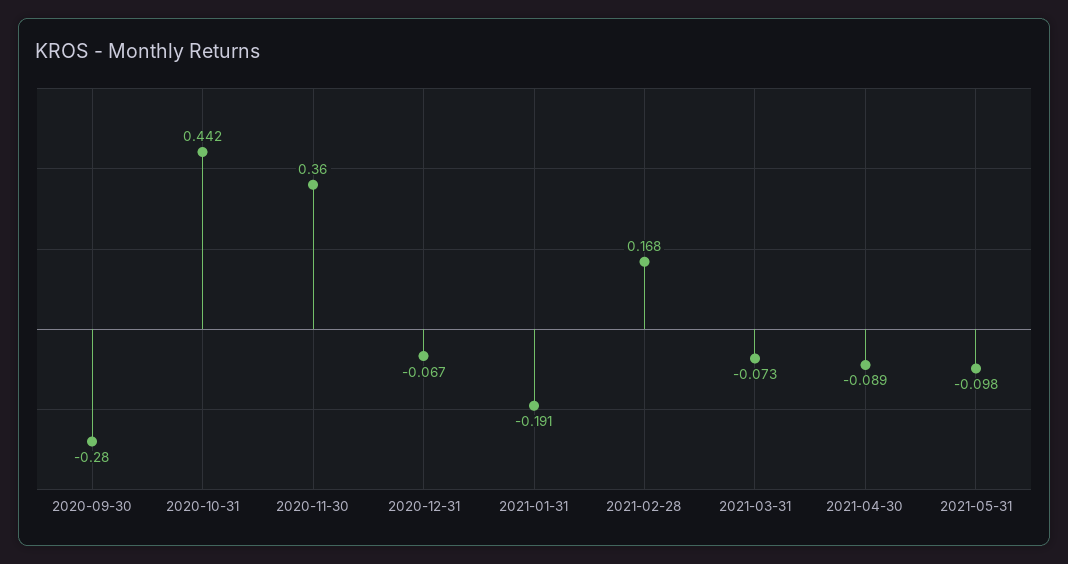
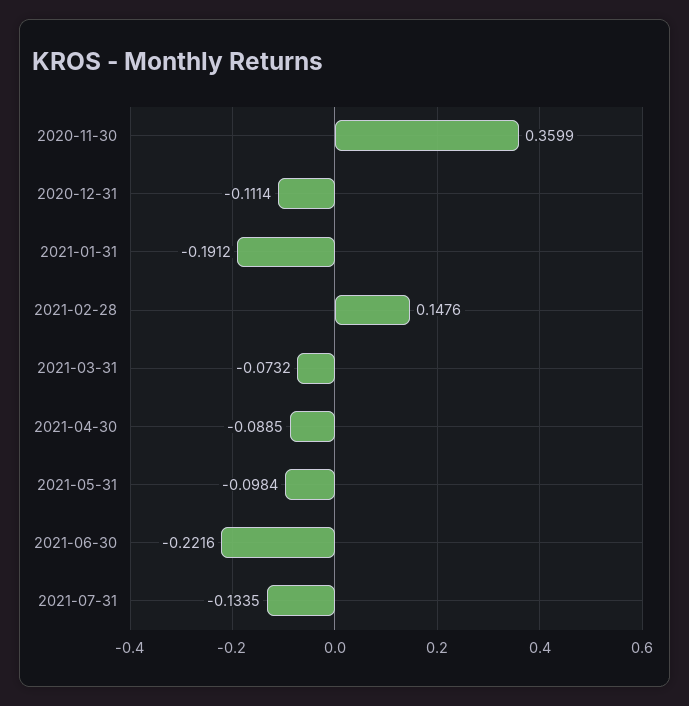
2020-09-30: -0.28 -> none
2020-10-31: 0.442 -> none
2020-12-31: -0.067 -> -0.1114
2021-02-28: 0.168 -> 0.1476
2021-06-30: none -> -0.2216
2021-07-31: none -> -0.1335

